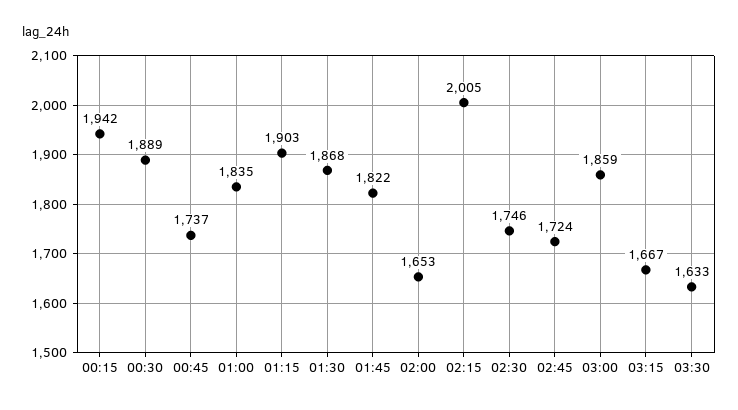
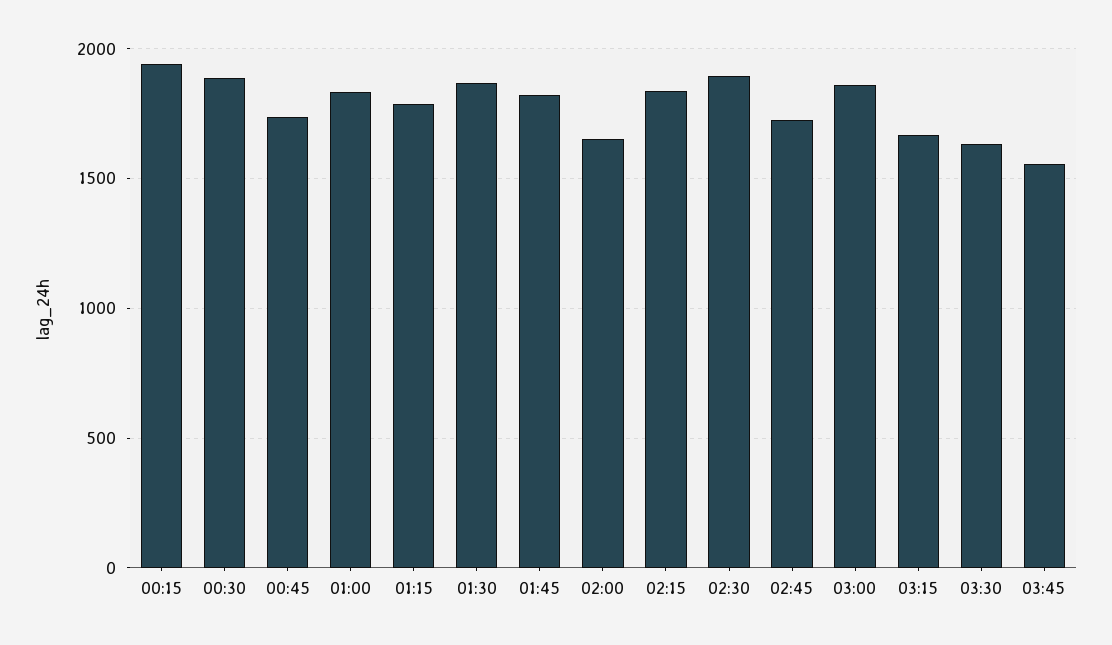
01:15: 1903 -> 1800
02:15: 2005 -> 1850
02:30: 1746 -> 1900
03:45: none -> 1550

